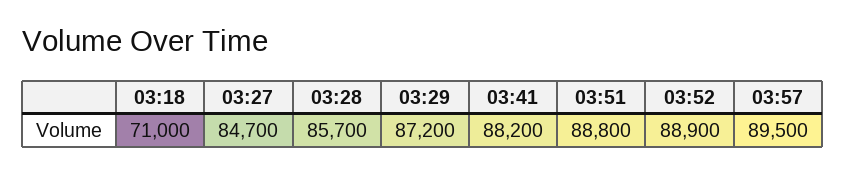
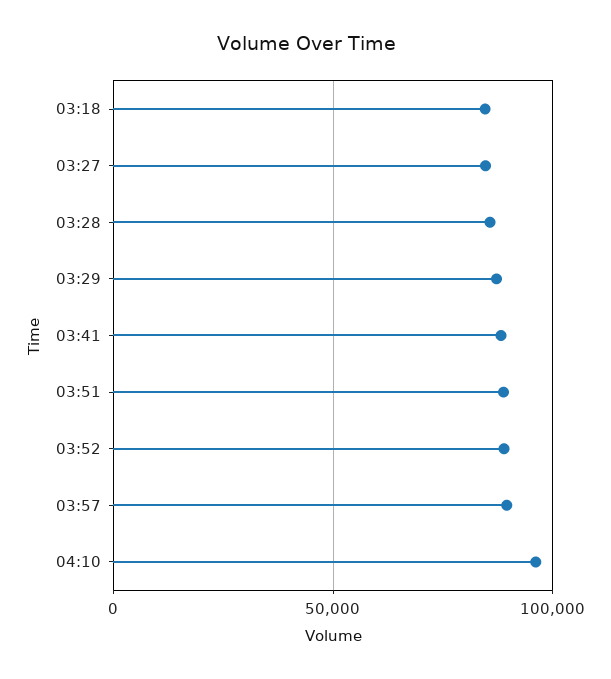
03:18: 71000 -> 85000
04:10: none -> 95000

